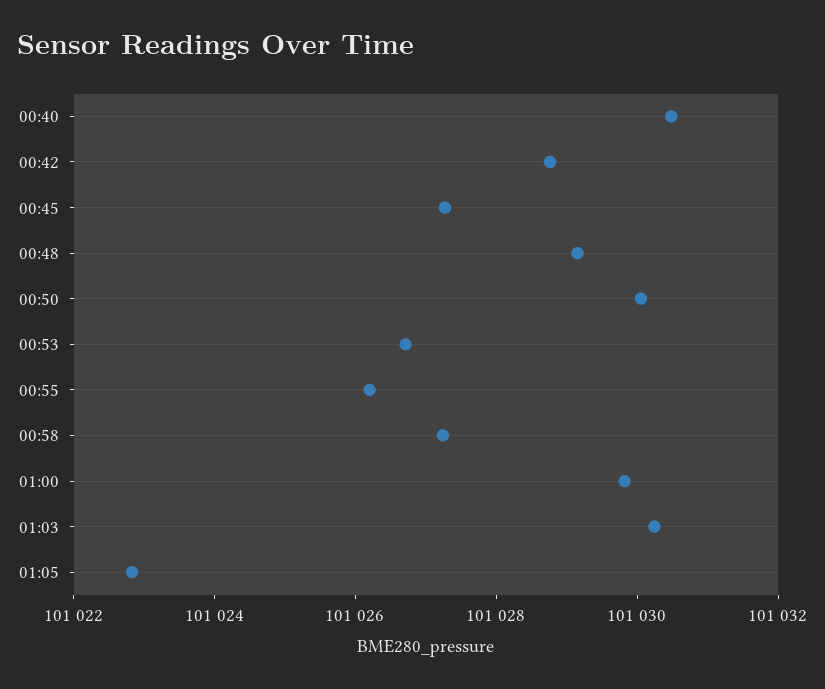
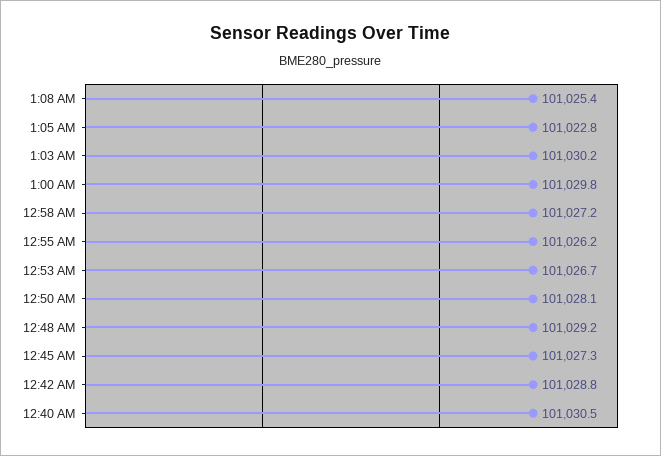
00:50: 101030 -> 101028.1
1:08 AM: none -> 101025.4

